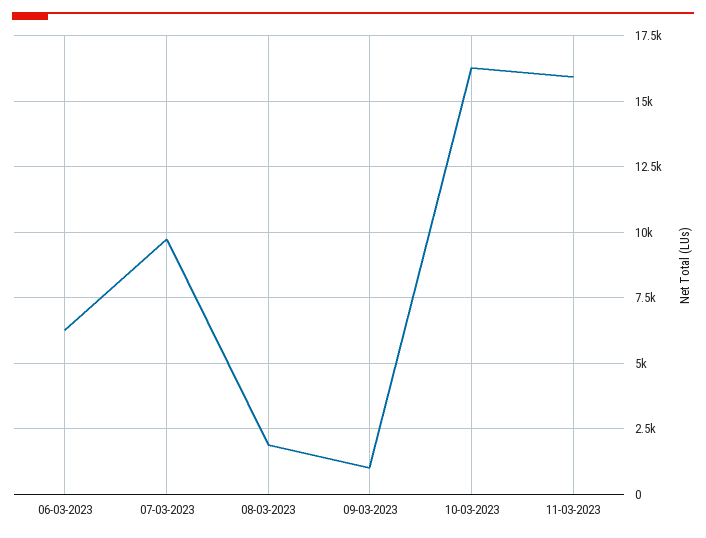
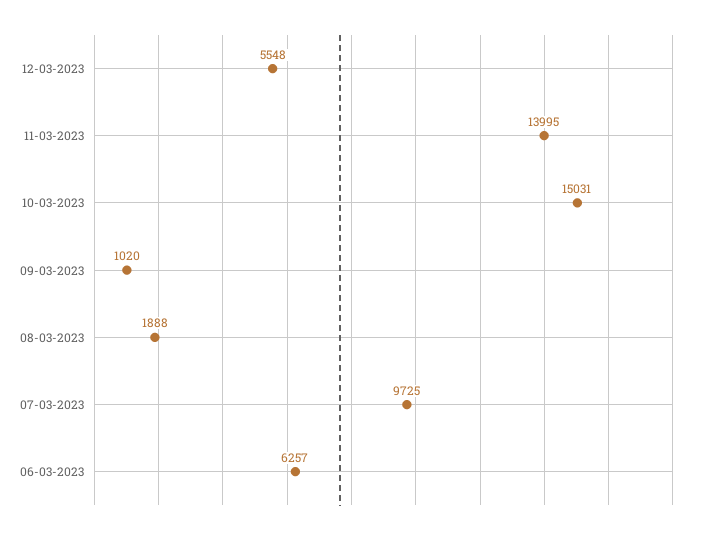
10-03-2023: 16250 -> 15031
11-03-2023: 16000 -> 13995
12-03-2023: none -> 5548

